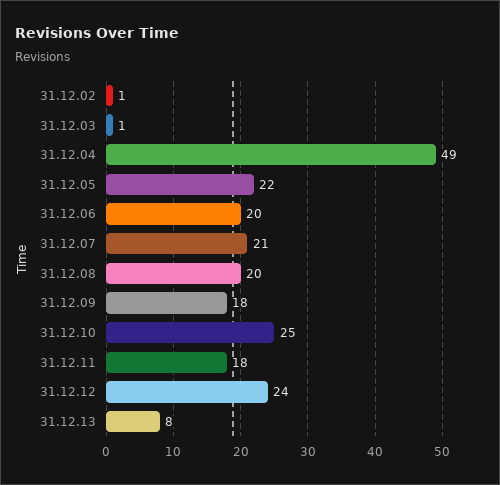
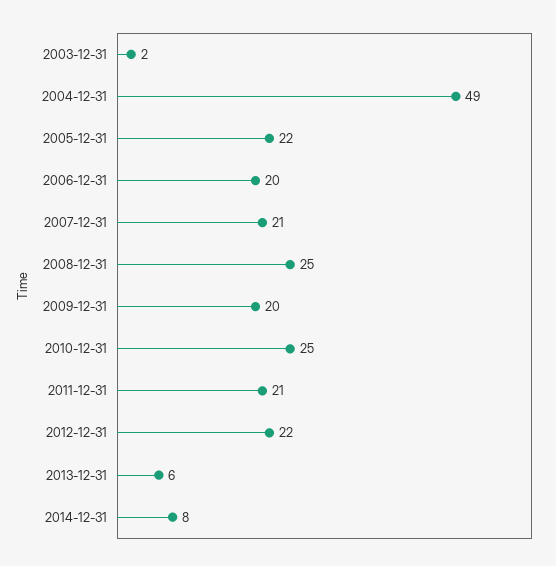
31.12.02: 1 -> none
31.12.03: 1 -> 2
31.12.08: 20 -> 25
31.12.09: 18 -> 20
31.12.11: 18 -> 21
31.12.12: 24 -> 22
31.12.13: 8 -> 6
2014-12-31: none -> 8

